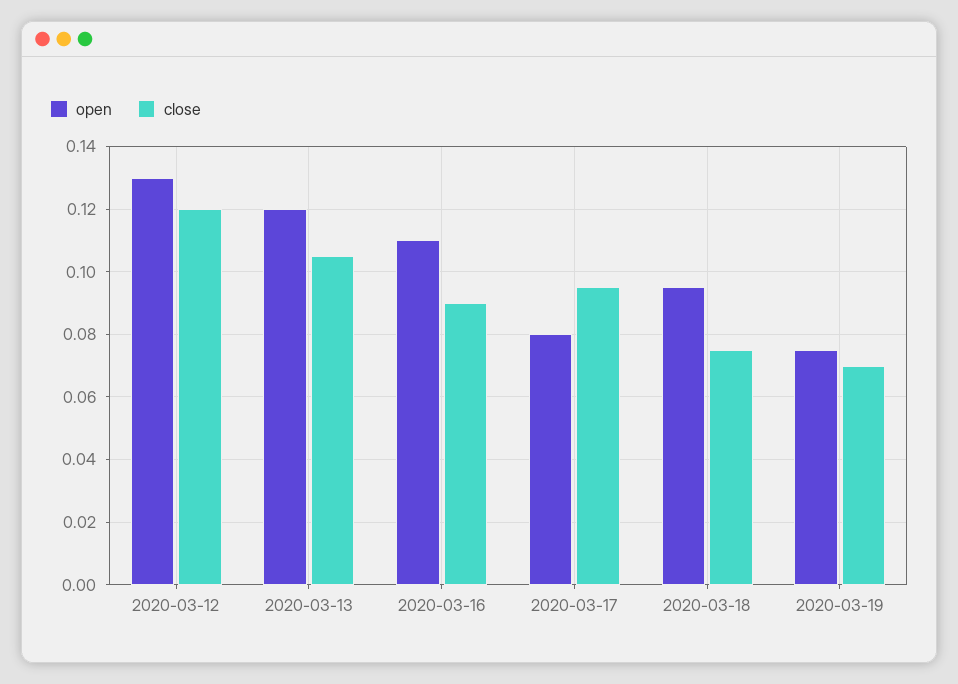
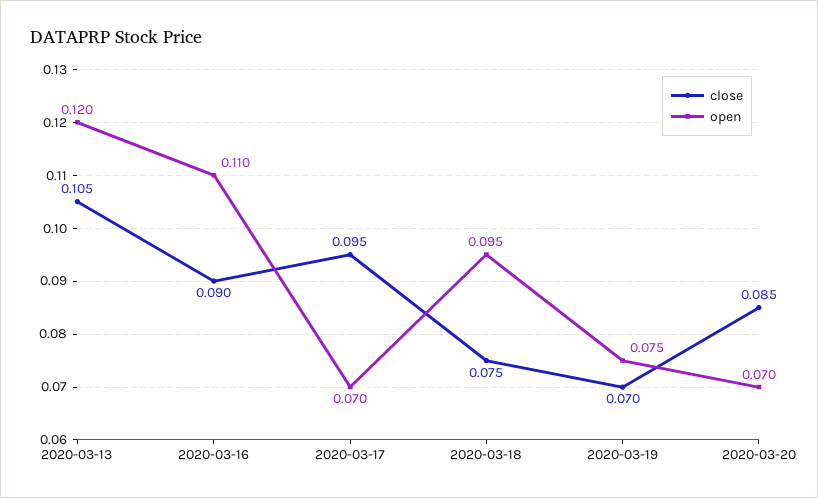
open, 2020-03-12: 0.13 -> none
close, 2020-03-12: 0.12 -> none
open, 2020-03-17: 0.08 -> 0.07
close, 2020-03-20: none -> 0.085
open, 2020-03-20: none -> 0.07

